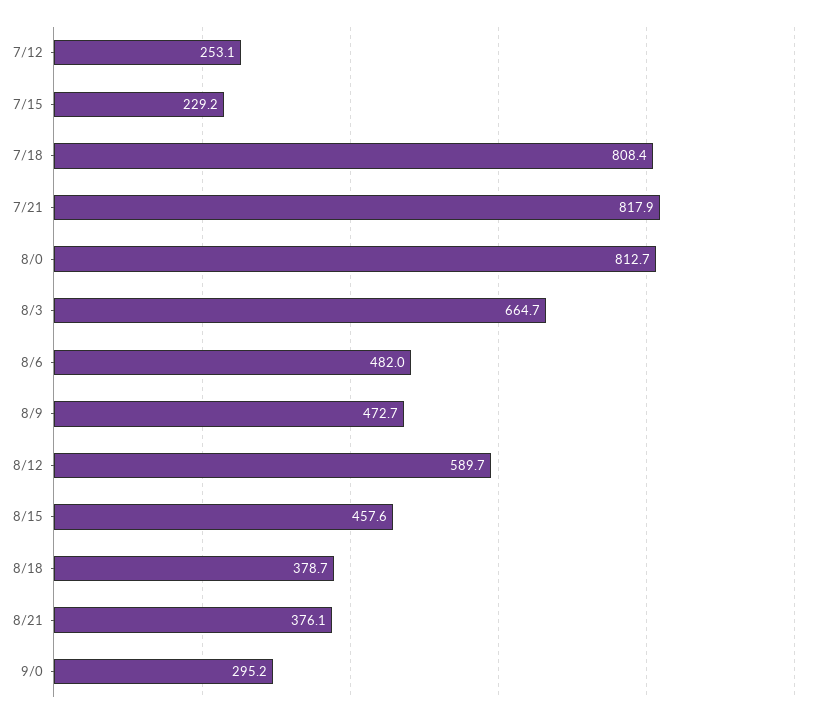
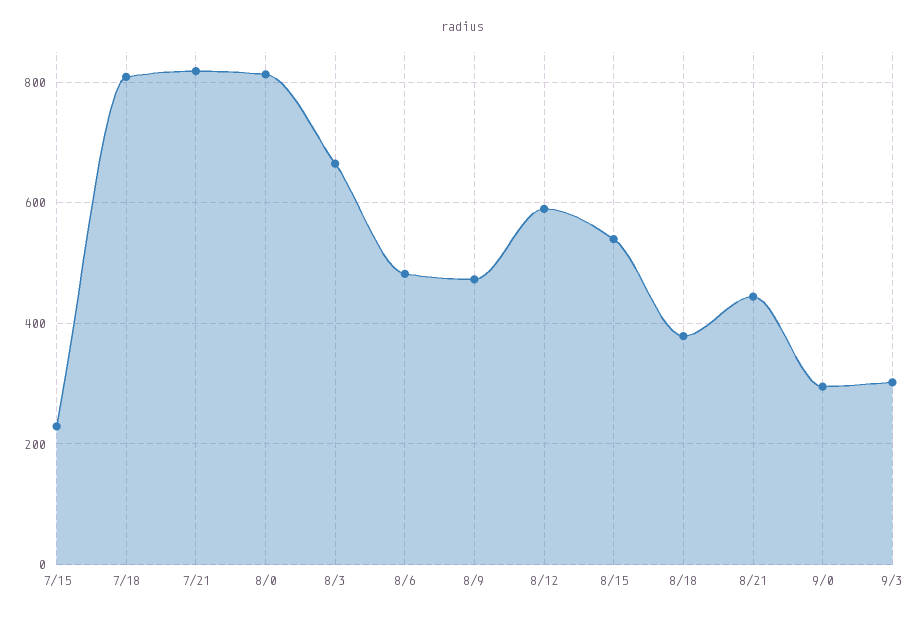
7/12: 253.1 -> none
8/15: 457.6 -> 540
8/21: 376.1 -> 440
9/3: none -> 300

